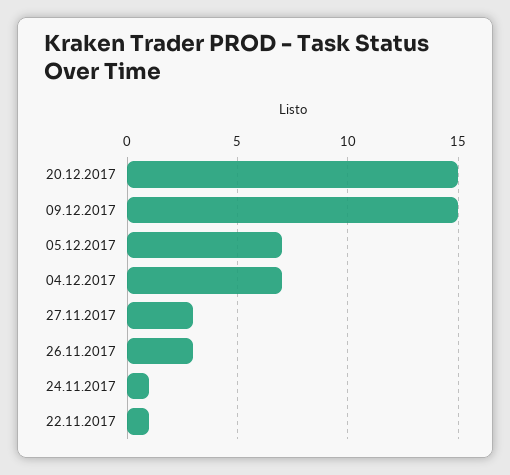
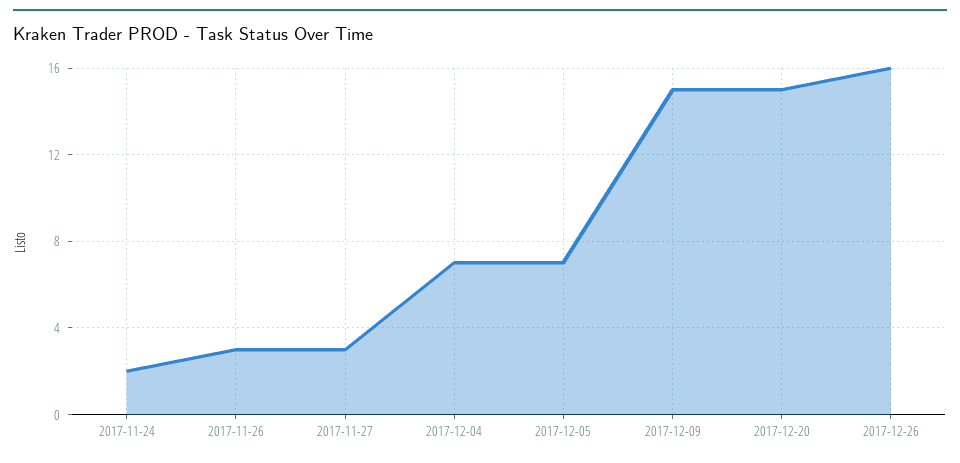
24.11.2017: 1 -> 2
22.11.2017: 1 -> none
2017-12-26: none -> 16

